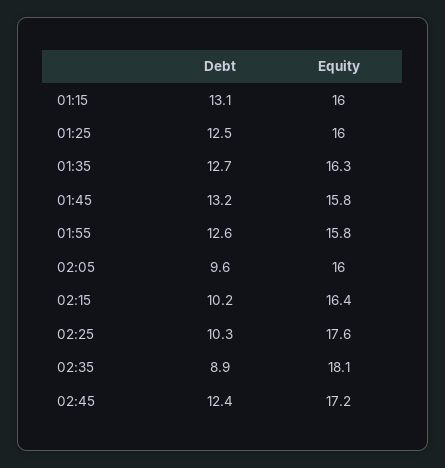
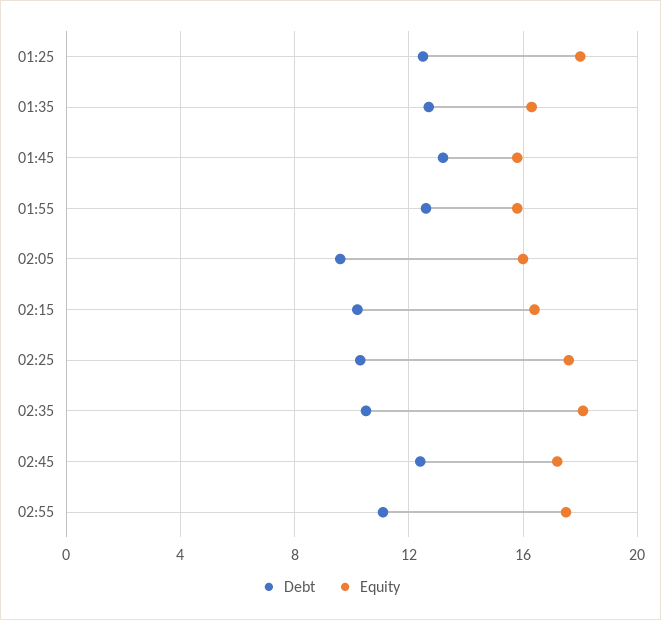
Debt, 01:15: 13.1 -> none
Equity, 01:15: 16 -> none
Equity, 01:25: 16 -> 18
Debt, 02:35: 8.9 -> 10.5
Debt, 02:55: none -> 11
Equity, 02:55: none -> 17.5

